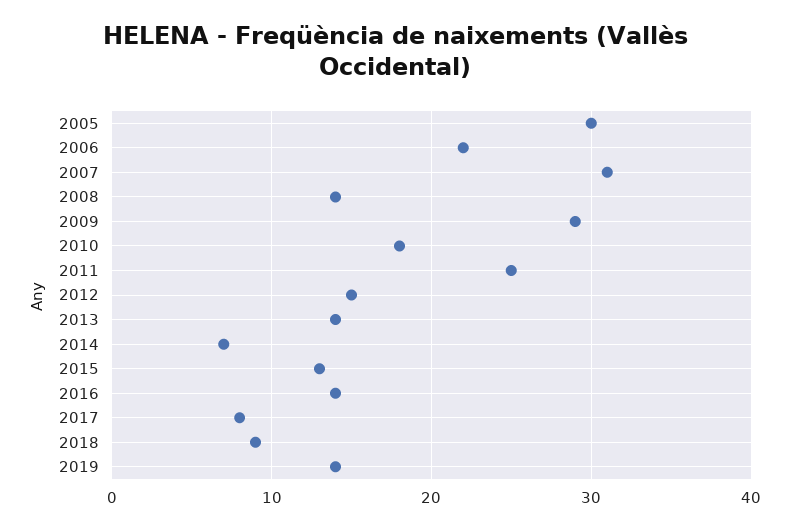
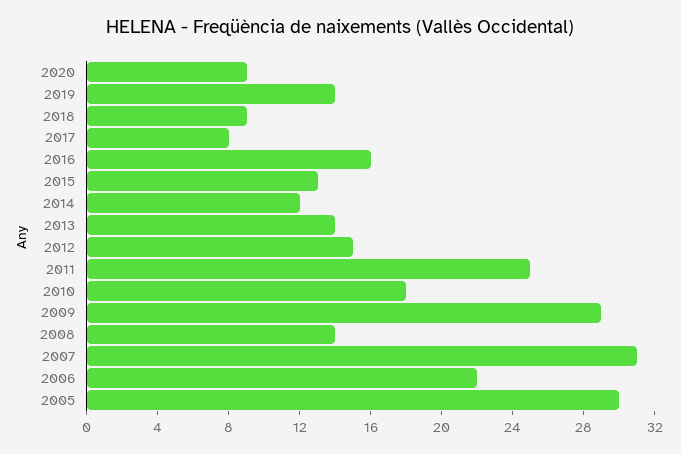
2014: 7 -> 12
2016: 14 -> 16
2020: none -> 9

